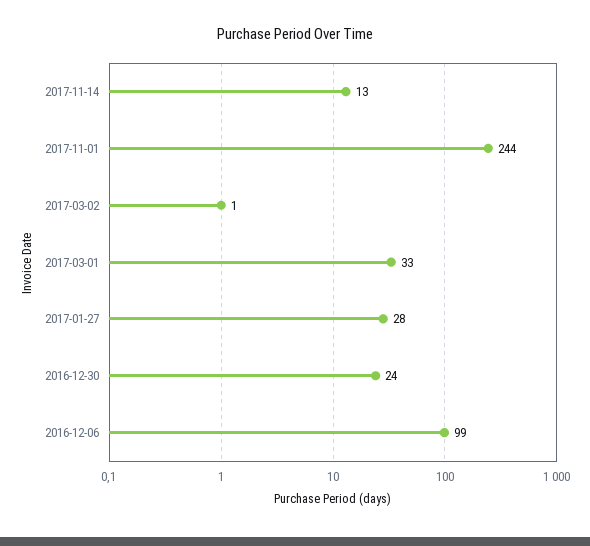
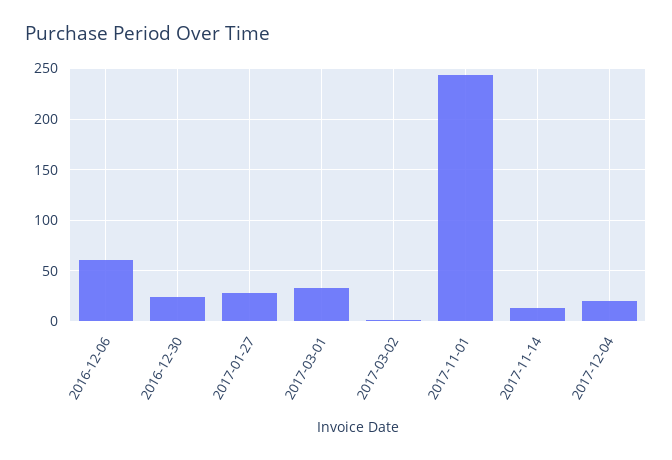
2016-12-06: 99 -> 60
2017-12-04: none -> 20

